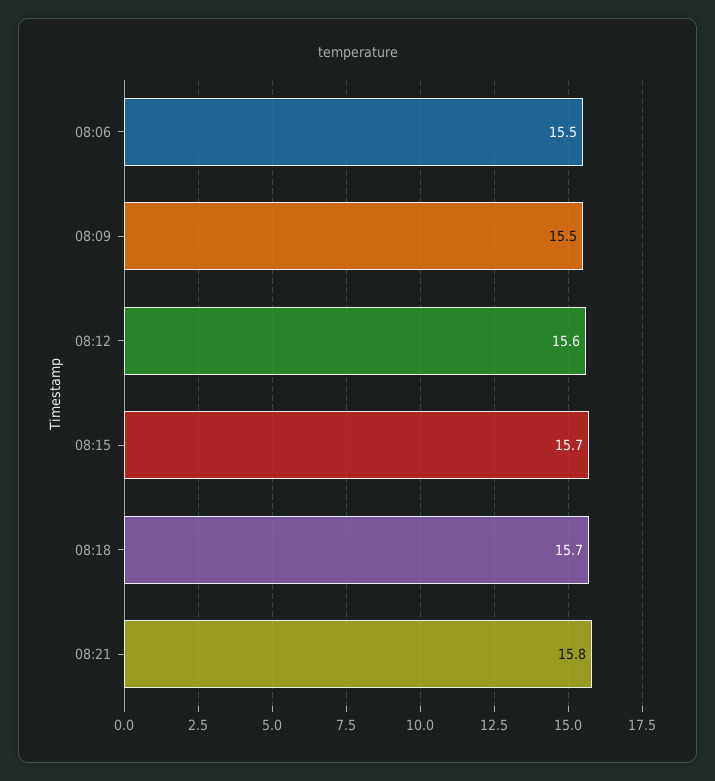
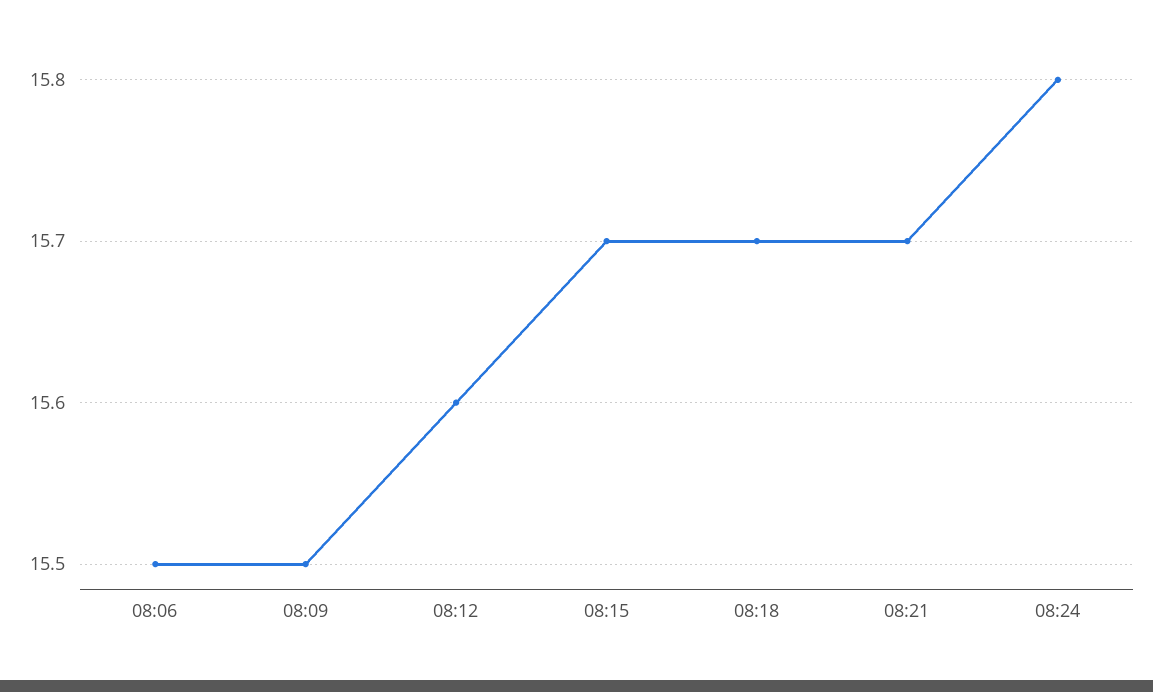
08:21: 15.8 -> 15.7
08:24: none -> 15.8

